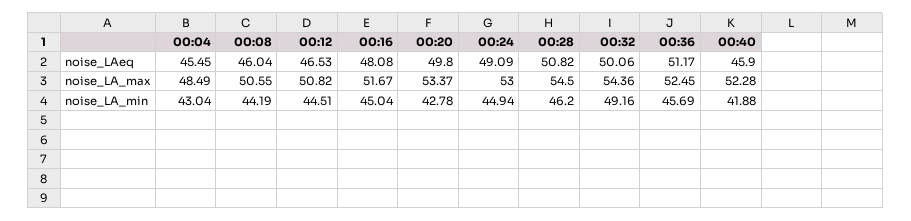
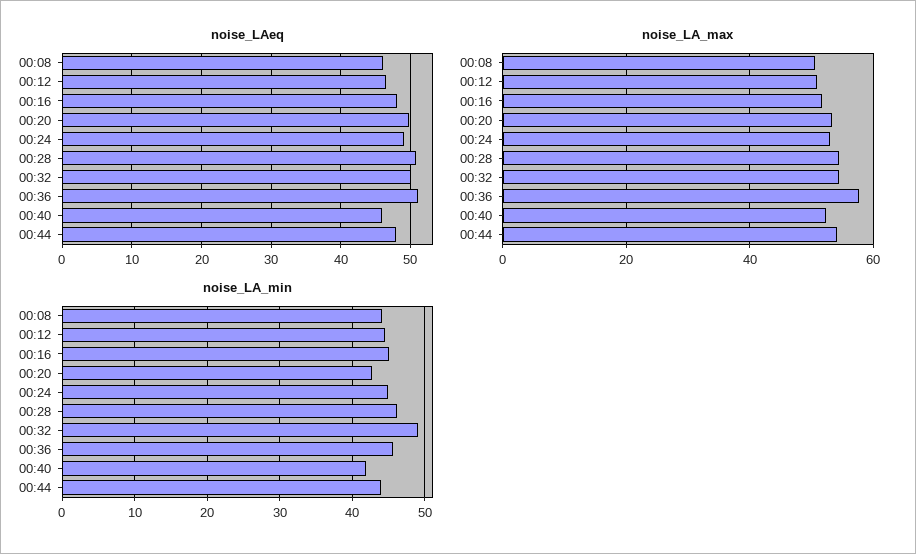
noise_LAeq, 00:04: 45.45 -> none
noise_LA_max, 00:04: 48.49 -> none
noise_LA_max, 00:36: 52.45 -> 58
noise_LA_min, 00:04: 43.04 -> none
noise_LAeq, 00:44: none -> 48
noise_LA_max, 00:44: none -> 54
noise_LA_min, 00:44: none -> 44

